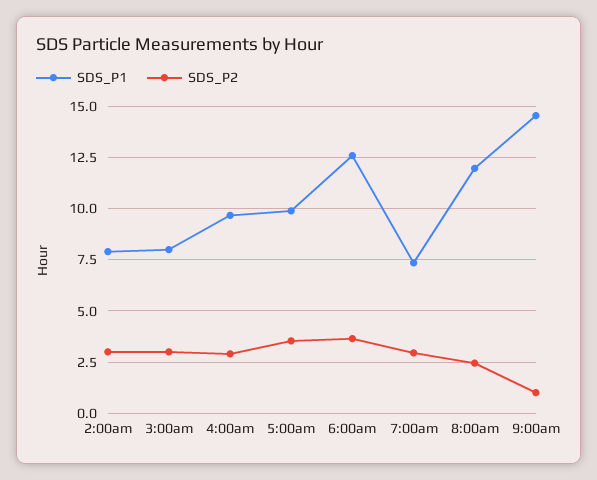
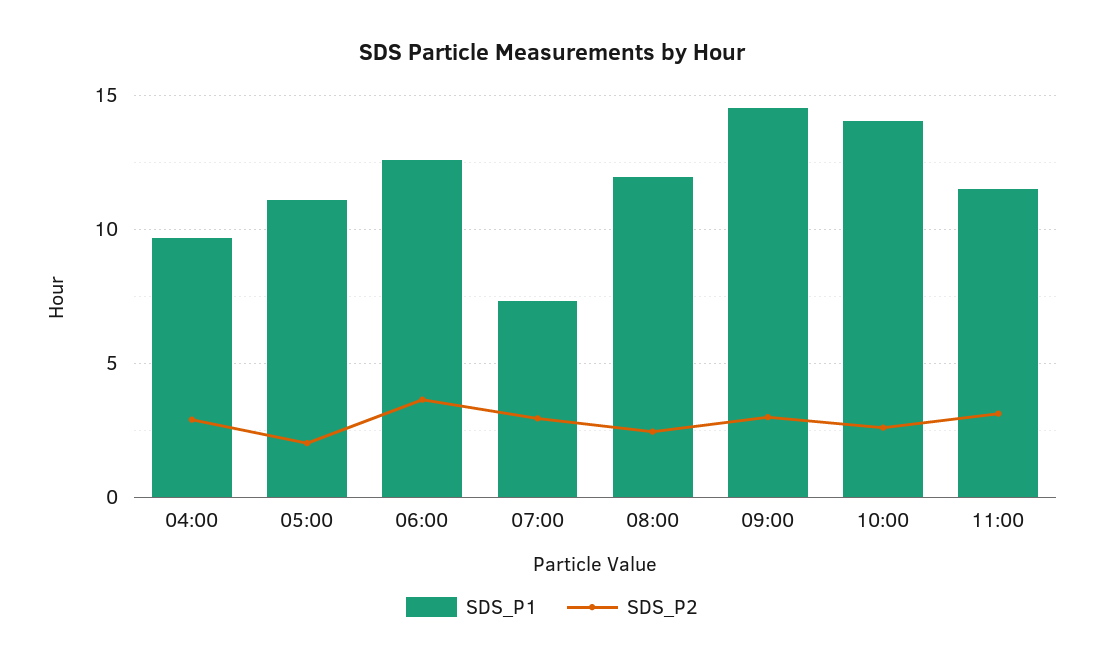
SDS_P1, 2:00am: 8 -> none
SDS_P2, 2:00am: 3 -> none
SDS_P1, 3:00am: 8 -> none
SDS_P2, 3:00am: 3 -> none
SDS_P1, 5:00am: 10 -> 11
SDS_P2, 5:00am: 3.5 -> 2
SDS_P2, 9:00am: 1 -> 3
SDS_P1, 10:00: none -> 14
SDS_P2, 10:00: none -> 2.5
SDS_P1, 11:00: none -> 11.5
SDS_P2, 11:00: none -> 3

